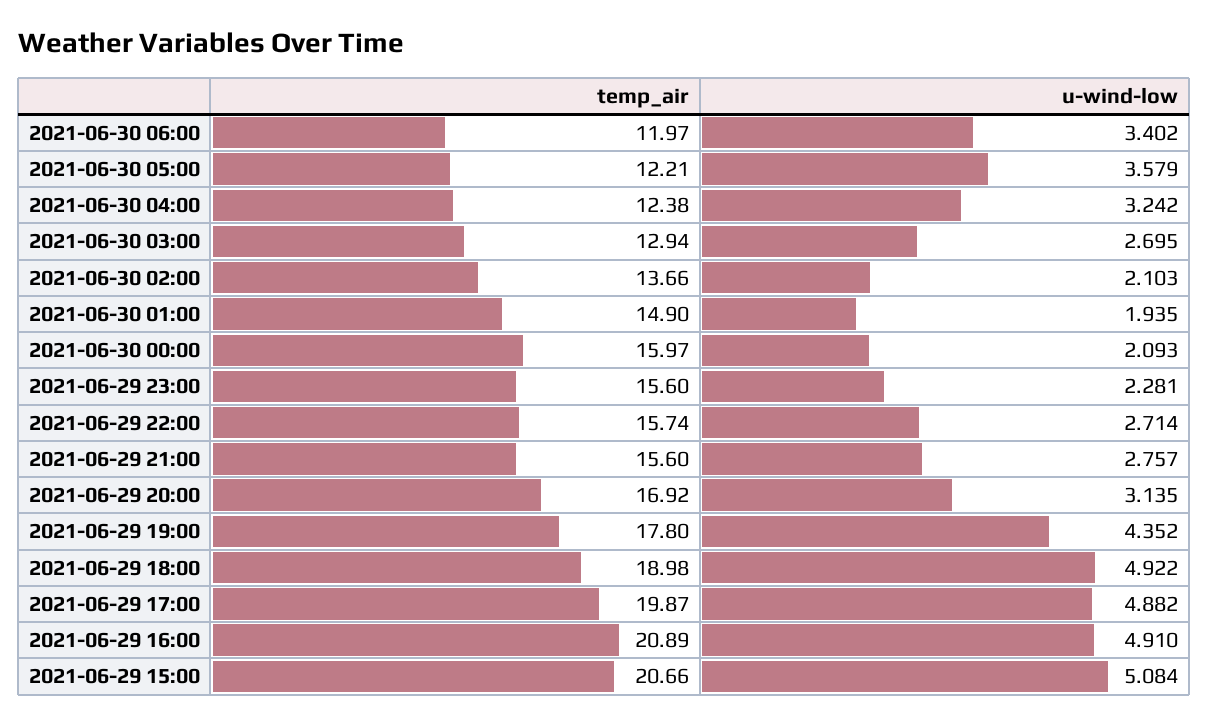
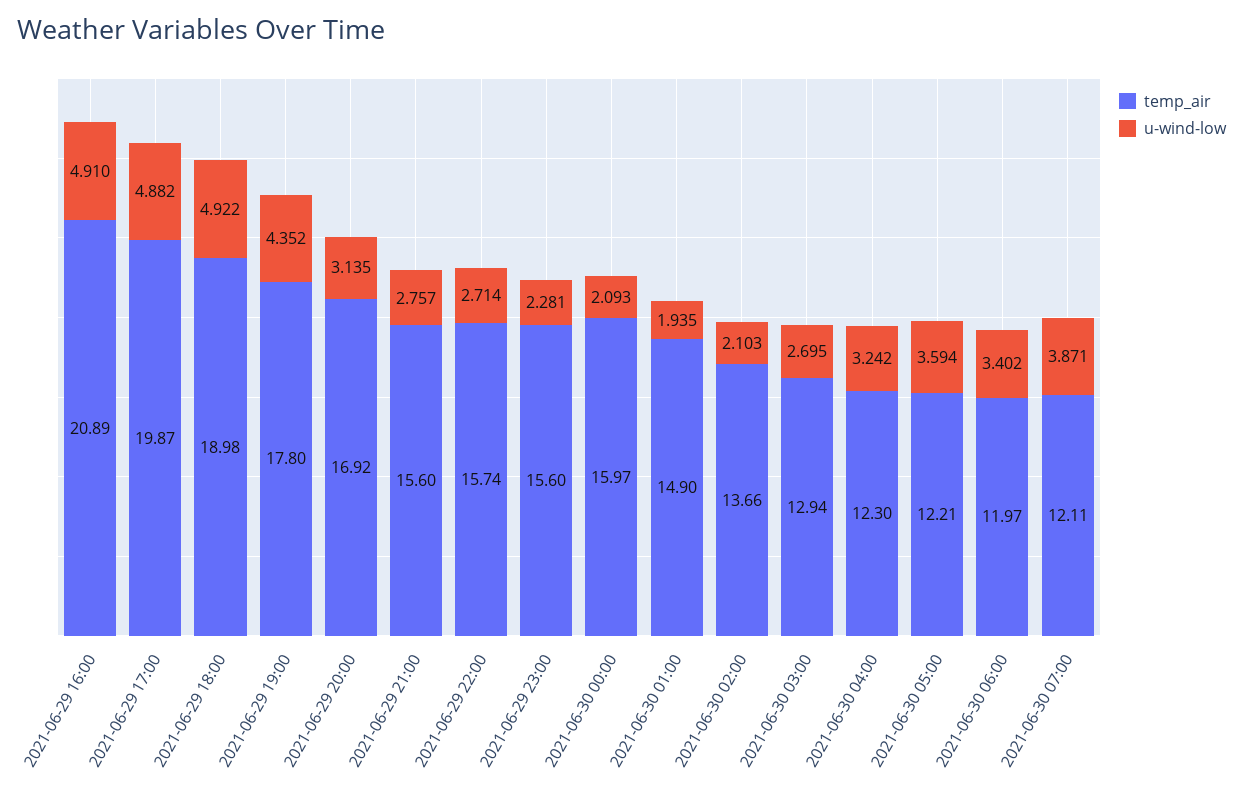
u-wind-low, 2021-06-30 05:00: 3.579 -> 3.594
temp_air, 2021-06-30 04:00: 12.38 -> 12.3
temp_air, 2021-06-29 15:00: 20.66 -> none
u-wind-low, 2021-06-29 15:00: 5.084 -> none
temp_air, 2021-06-30 07:00: none -> 12.11
u-wind-low, 2021-06-30 07:00: none -> 3.871

